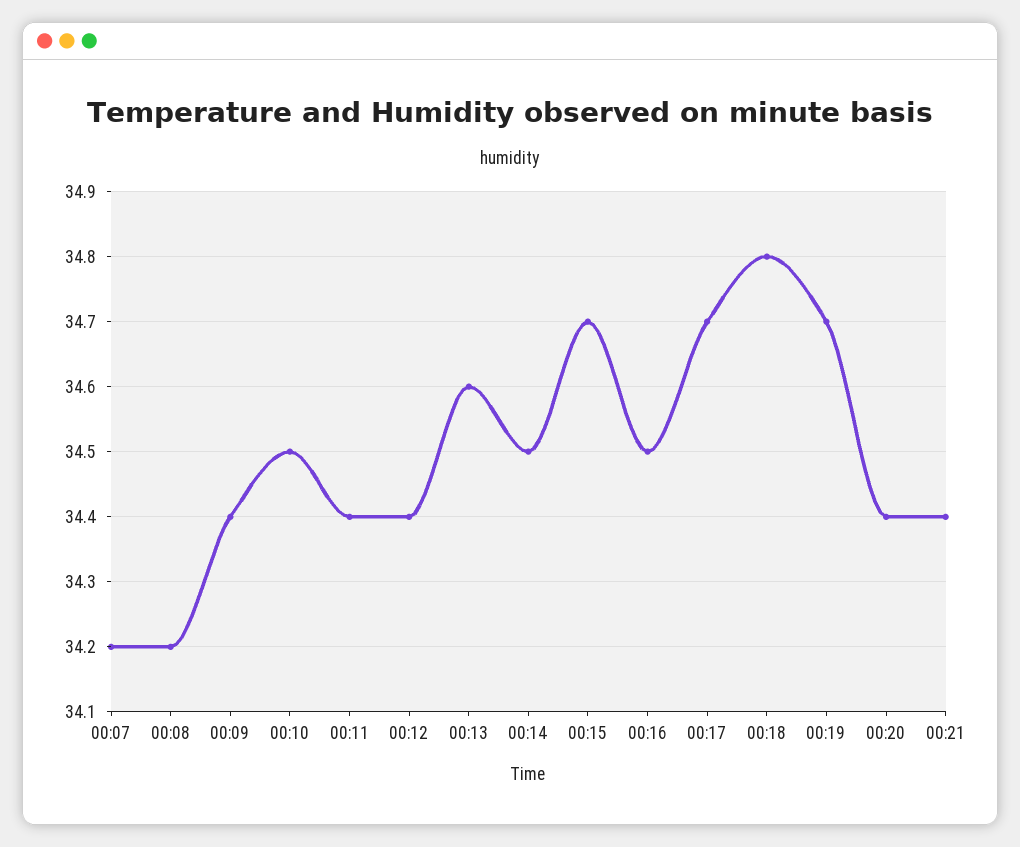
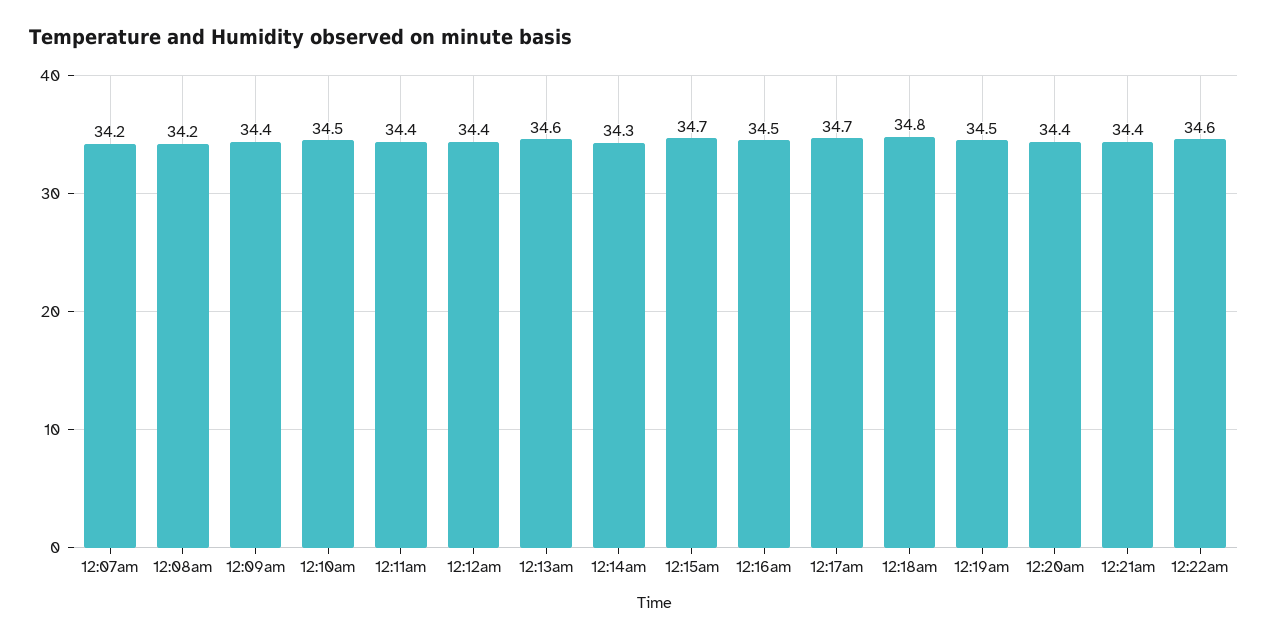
00:14: 34.5 -> 34.3
00:19: 34.7 -> 34.5
12:22am: none -> 34.6

